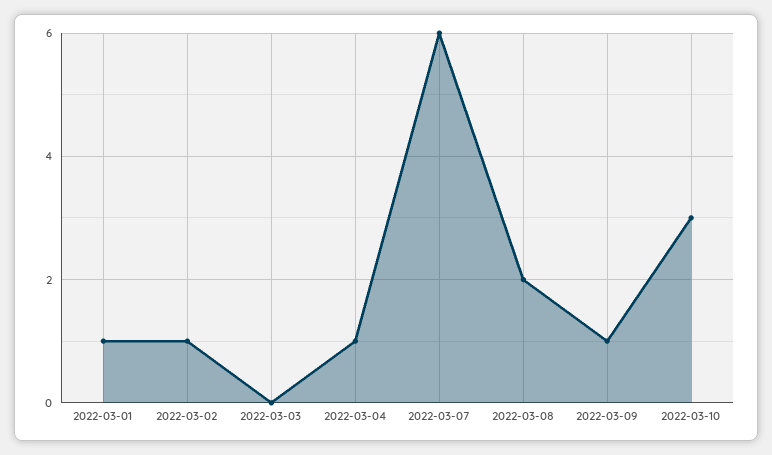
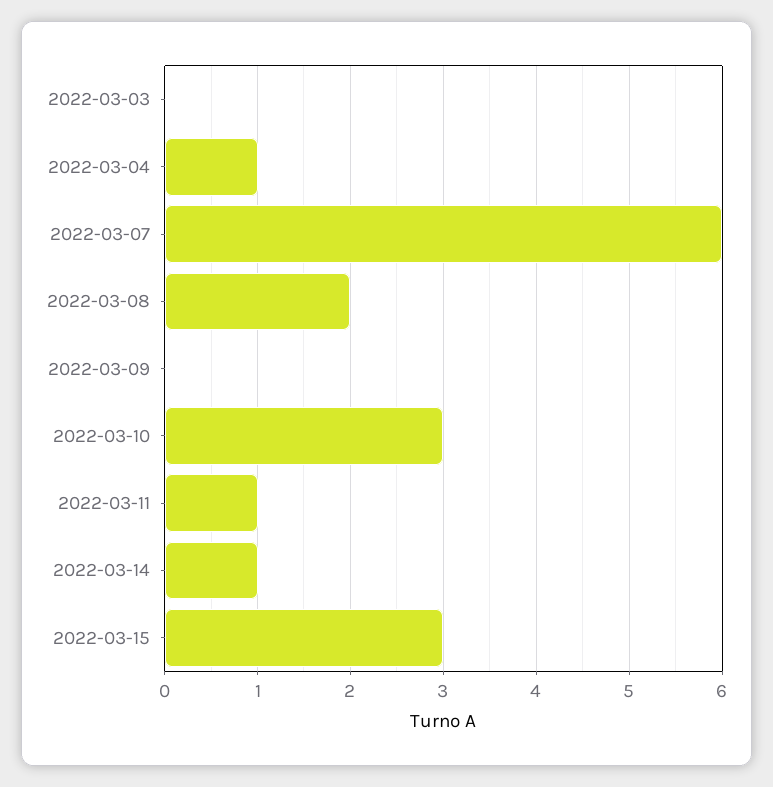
2022-03-01: 1 -> none
2022-03-02: 1 -> none
2022-03-09: 1 -> 0
2022-03-11: none -> 1
2022-03-14: none -> 1
2022-03-15: none -> 3

